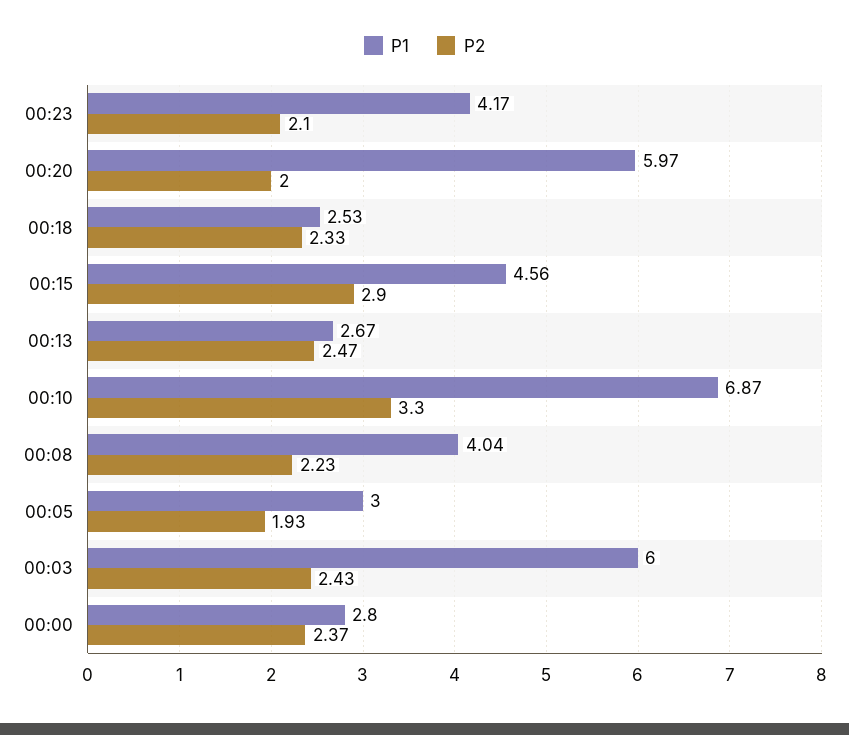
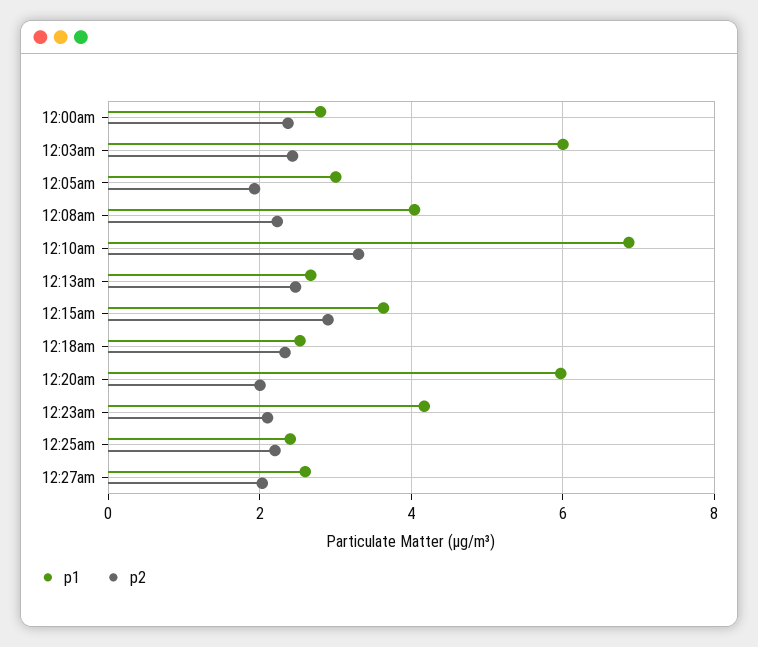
P1, 00:15: 4.56 -> 3.6
P1, 12:25am: none -> 2.4
P2, 12:25am: none -> 2.2
P1, 12:27am: none -> 2.6
P2, 12:27am: none -> 2

